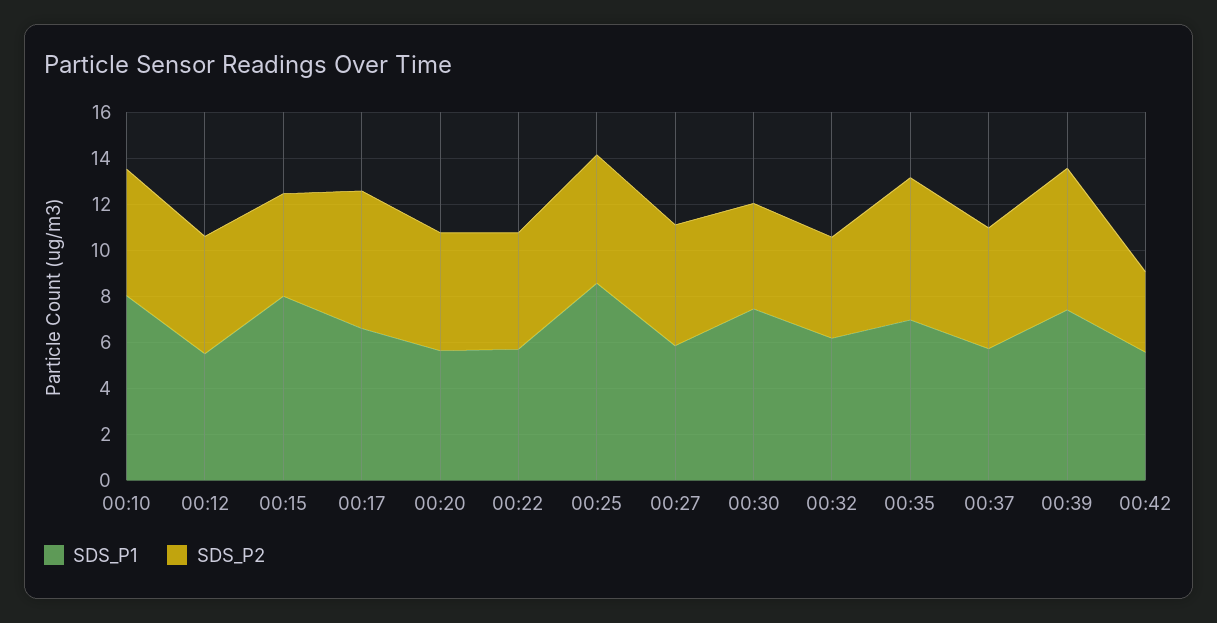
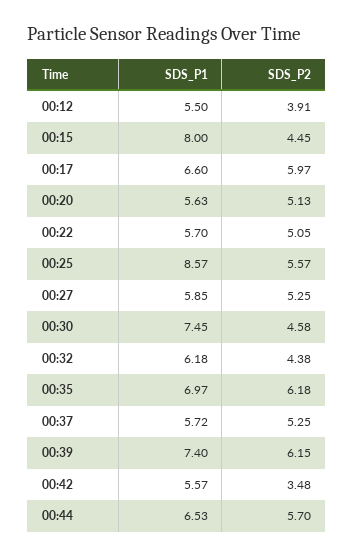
SDS_P1, 00:10: 8 -> none
SDS_P2, 00:10: 5.5 -> none
SDS_P2, 00:12: 5 -> 3.91
SDS_P1, 00:44: none -> 6.53
SDS_P2, 00:44: none -> 5.7

